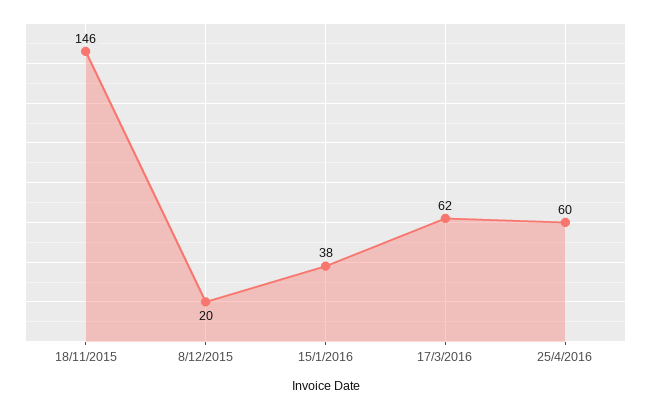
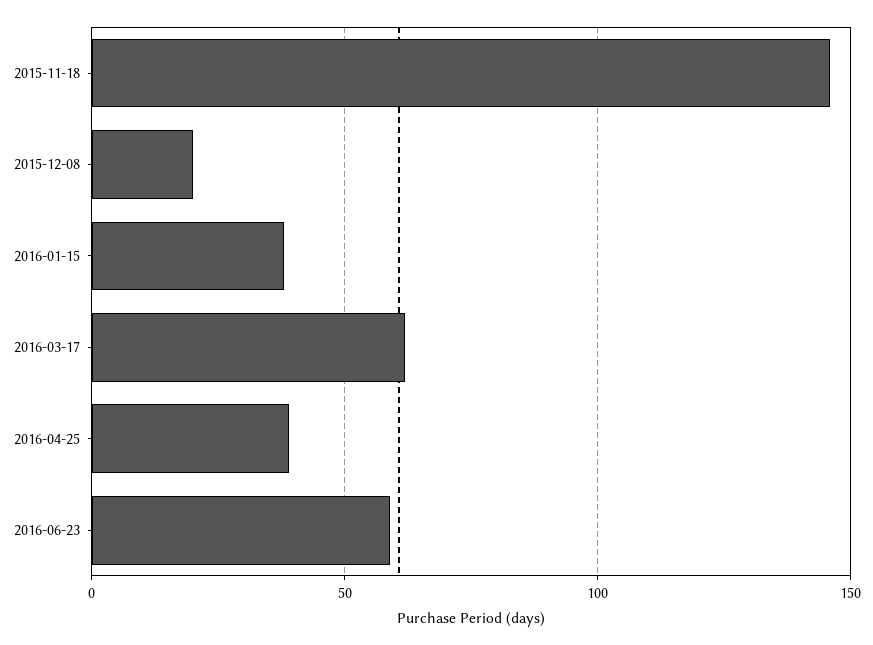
25/4/2016: 60 -> 40
2016-06-23: none -> 60

